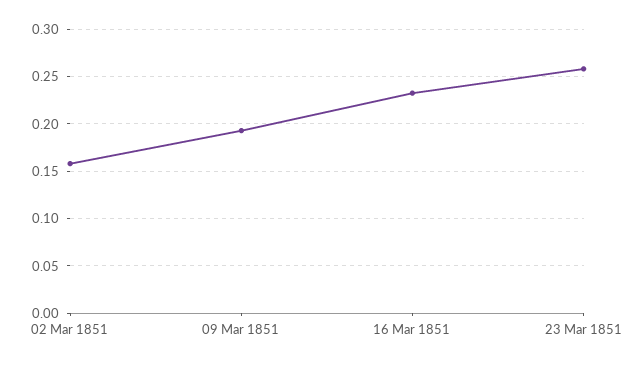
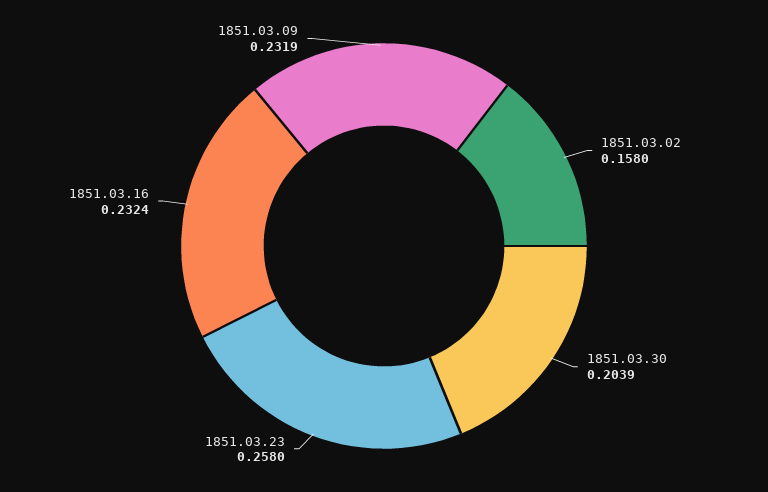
09 Mar 1851: 0.19 -> 0.2319
1851.03.30: none -> 0.2039

